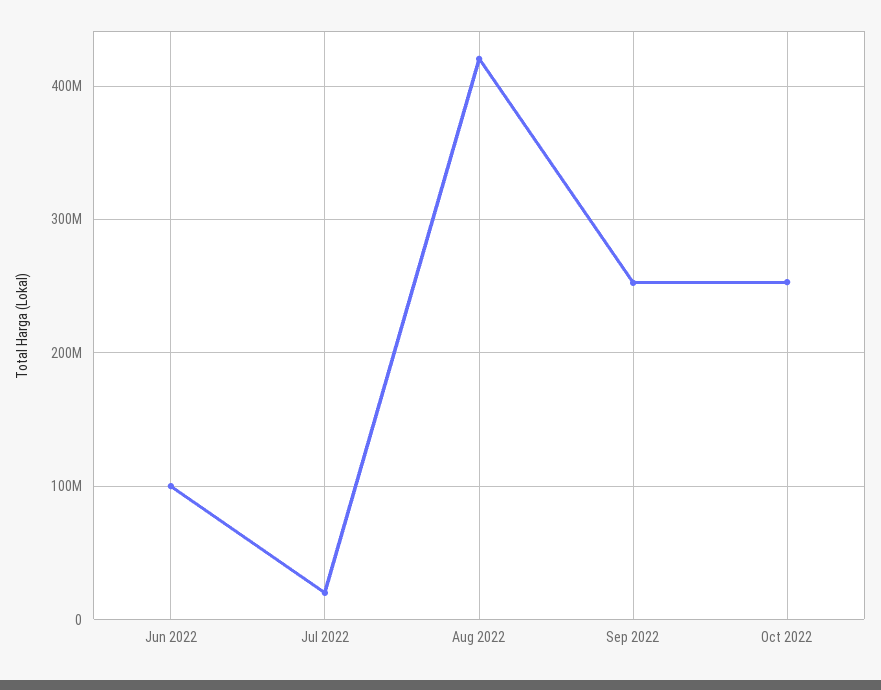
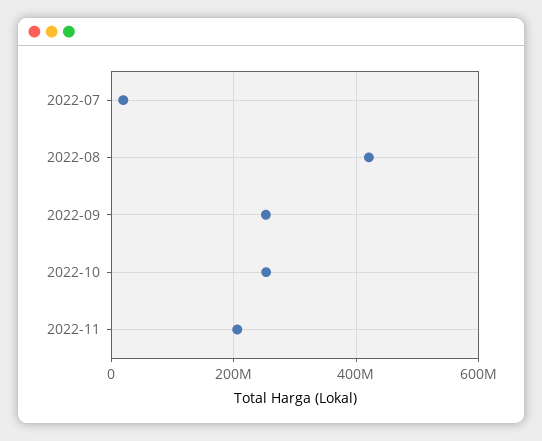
Jun 2022: 100000000 -> none
2022-11: none -> 200000000

